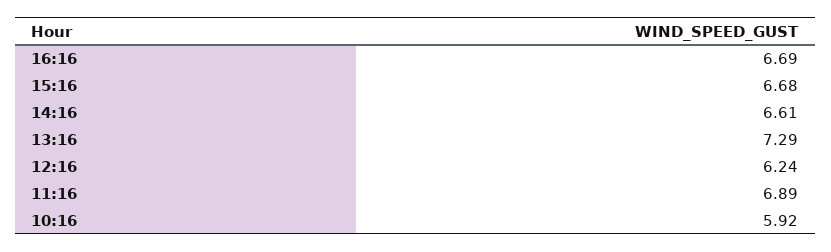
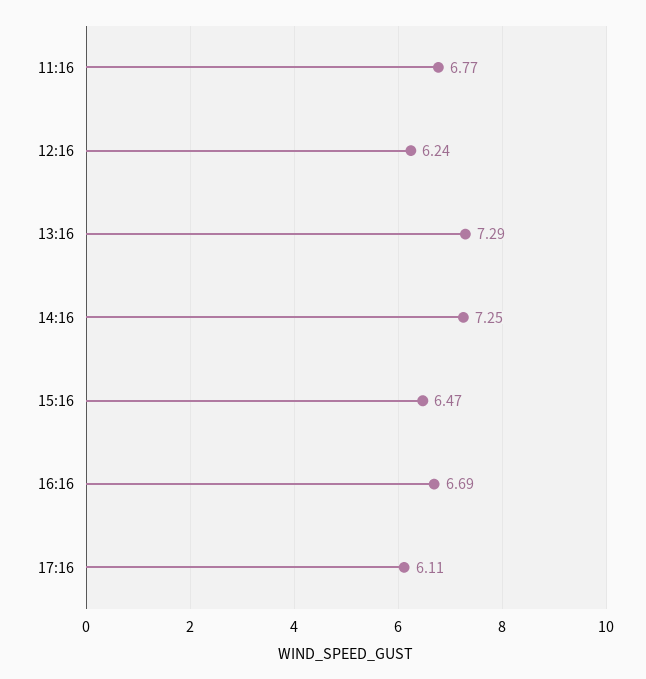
15:16: 6.68 -> 6.47
14:16: 6.61 -> 7.25
11:16: 6.89 -> 6.77
10:16: 5.92 -> none
17:16: none -> 6.11

